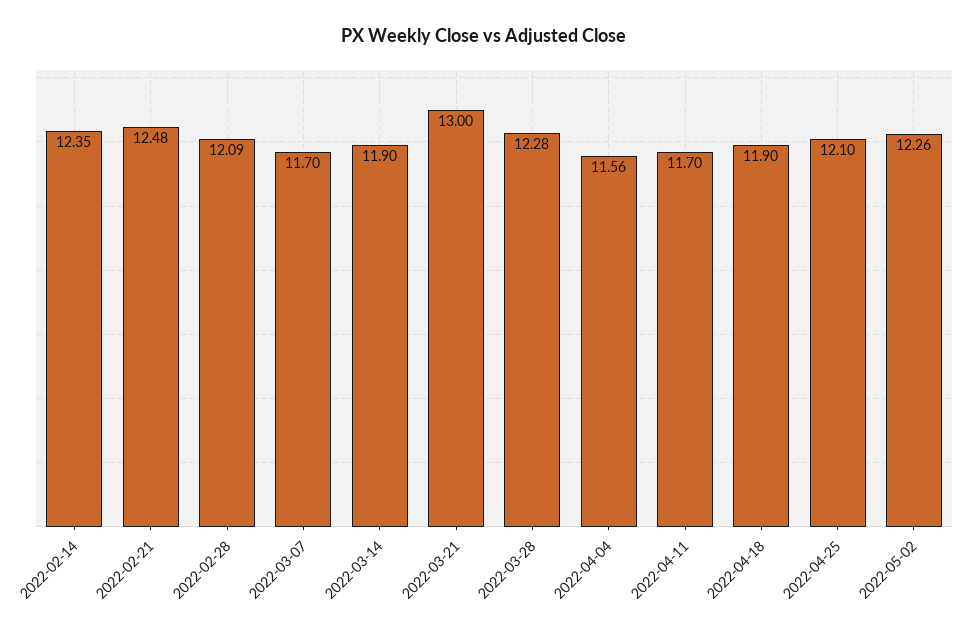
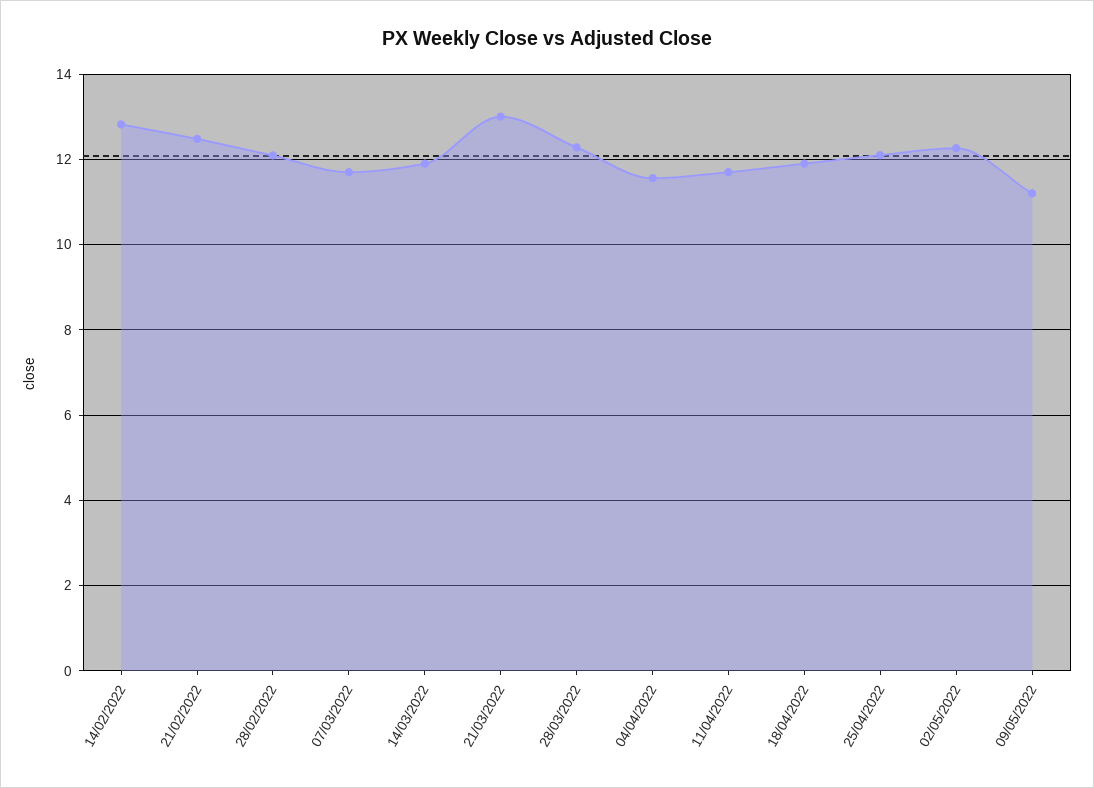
2022-02-14: 12.35 -> 12.8
09/05/2022: none -> 11.2

